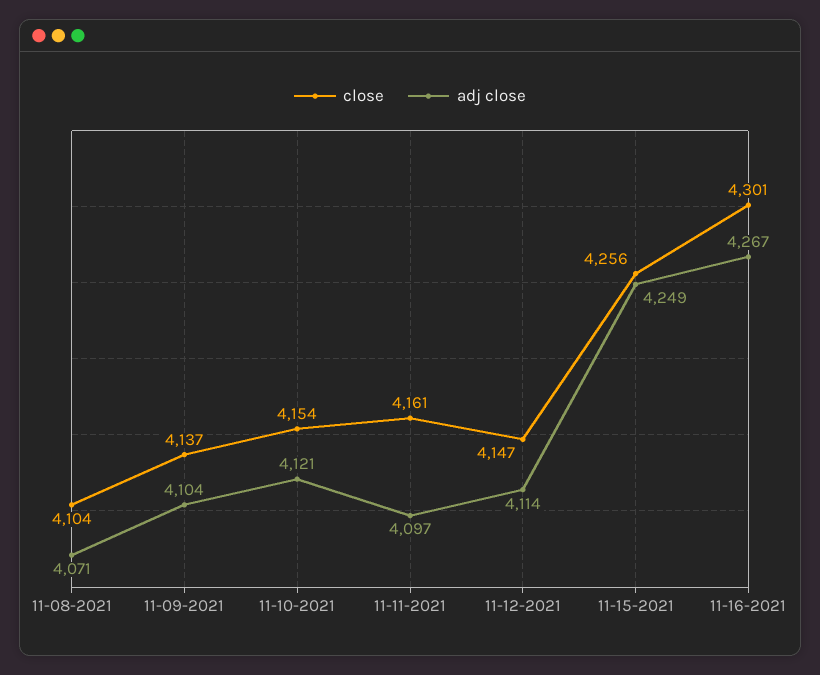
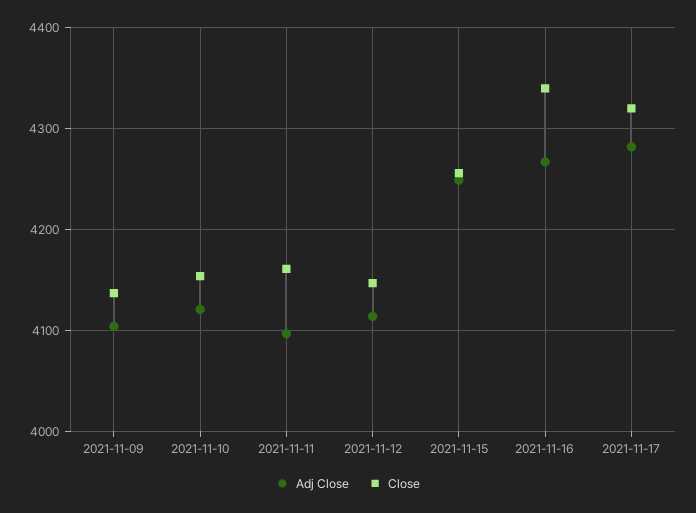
close, 11-08-2021: 4104 -> none
adj close, 11-08-2021: 4071 -> none
close, 11-16-2021: 4301 -> 4340
adj close, 2021-11-17: none -> 4280
close, 2021-11-17: none -> 4320

